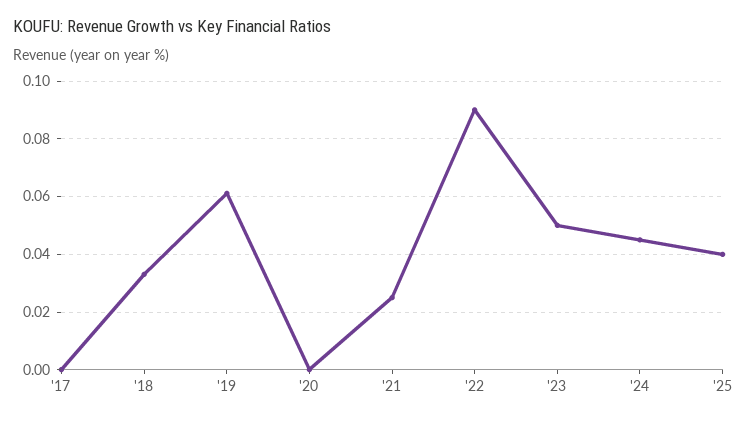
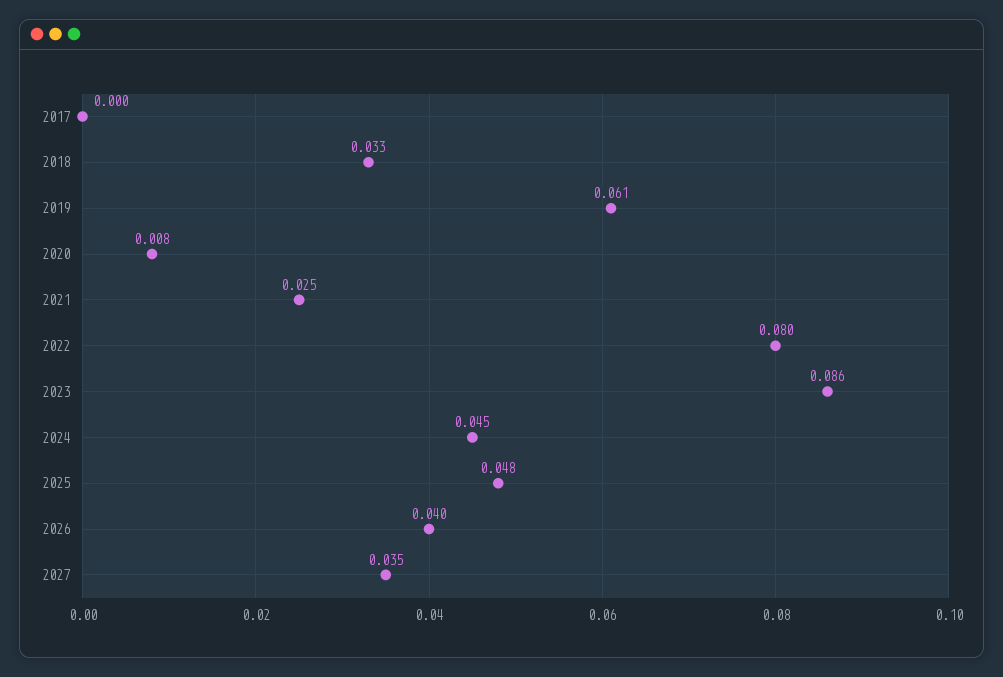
'20: 0 -> 0.008
'22: 0.09 -> 0.08
'23: 0.05 -> 0.086
'25: 0.04 -> 0.048
2026: none -> 0.04
2027: none -> 0.035

